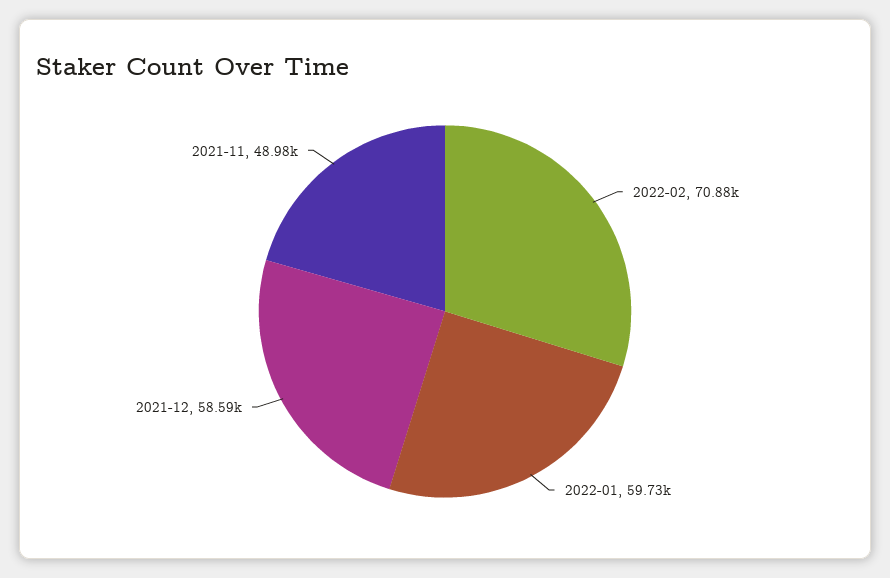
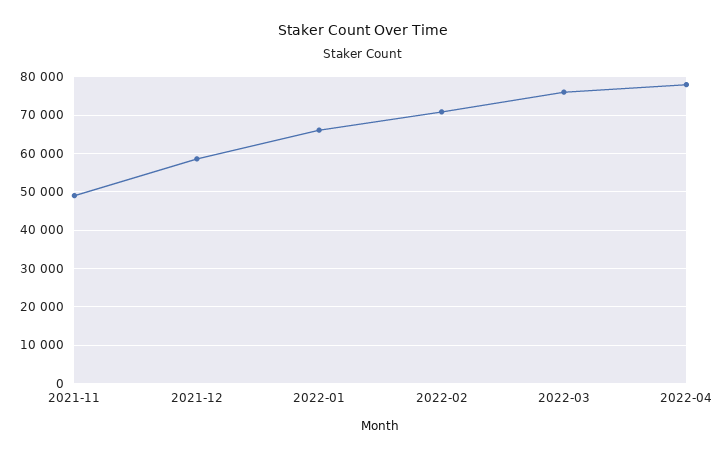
2022-01: 59730 -> 66000
2022-03: none -> 76000
2022-04: none -> 78000

